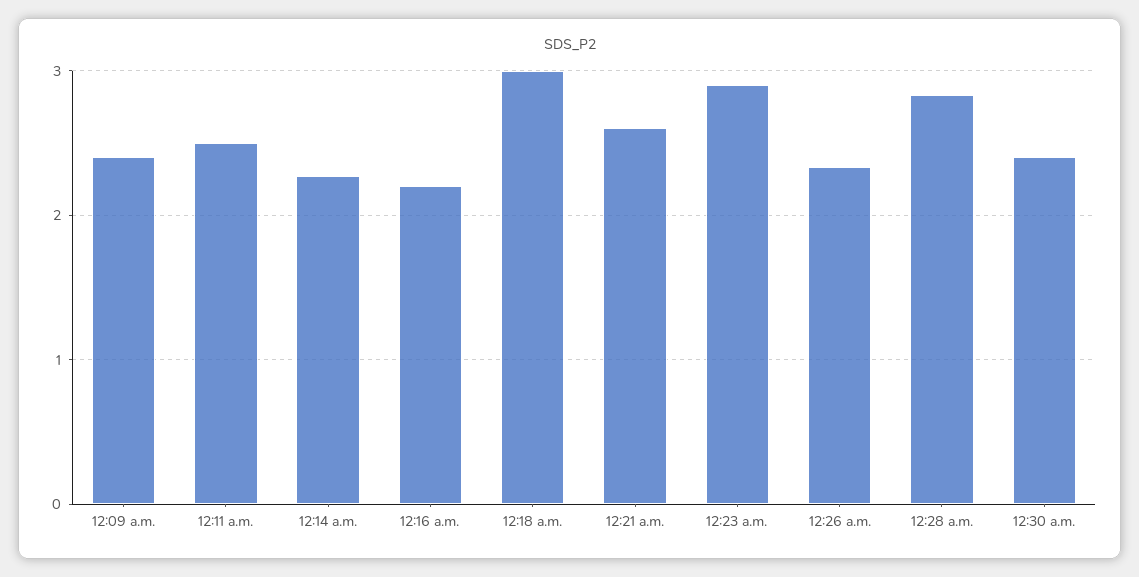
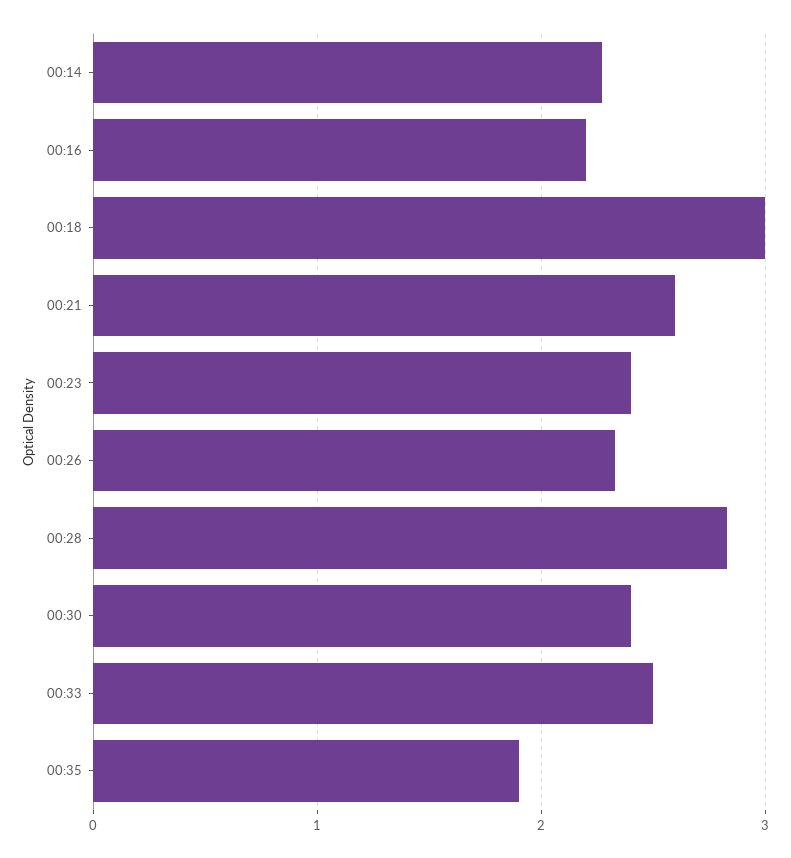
12:09 a.m.: 2.4 -> none
12:11 a.m.: 2.5 -> none
12:23 a.m.: 2.9 -> 2.4
00:33: none -> 2.5
00:35: none -> 1.9

